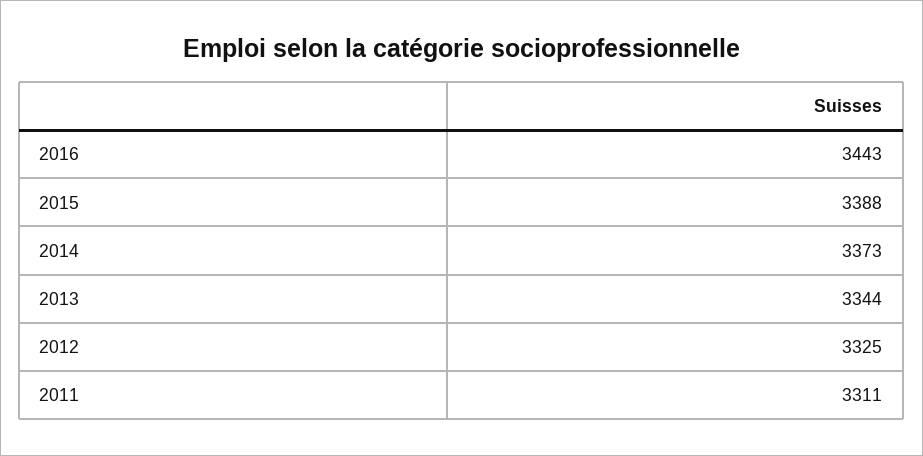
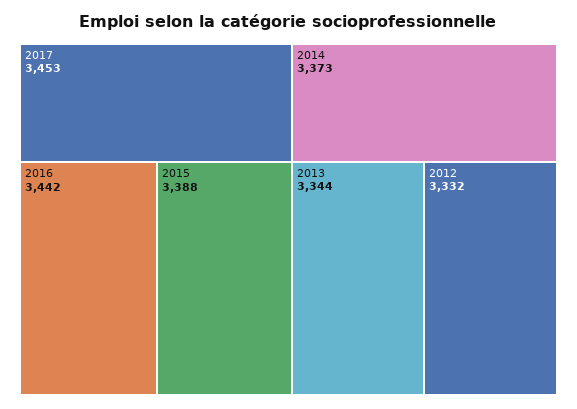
2016: 3443 -> 3442
2012: 3325 -> 3332
2011: 3311 -> none
2017: none -> 3453

